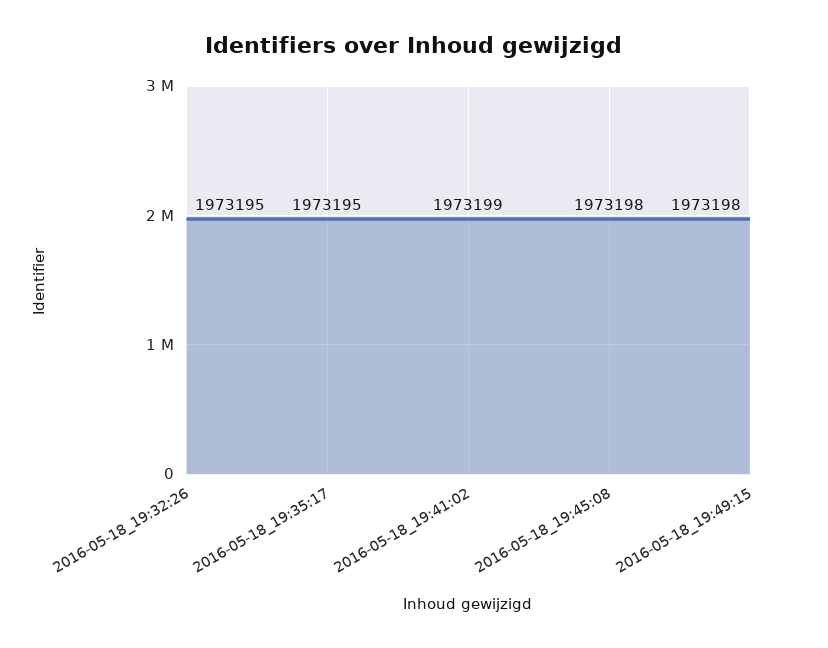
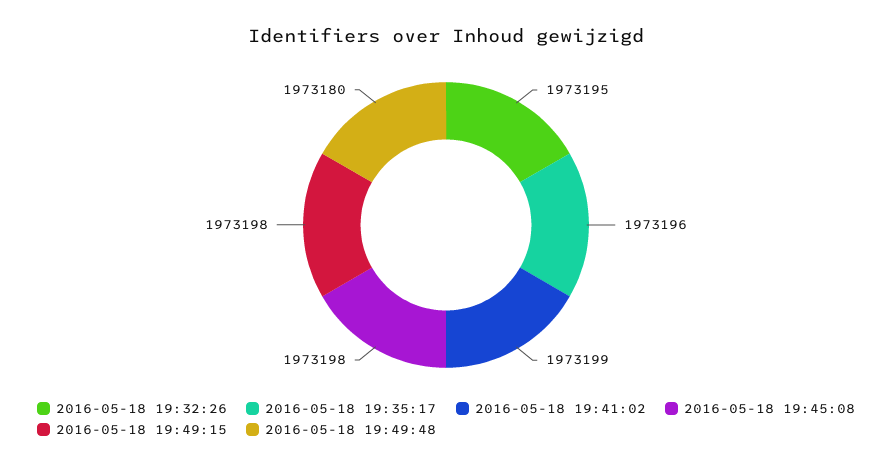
2016-05-18_19:35:17: 1973195 -> 1973196
2016-05-18 19:49:48: none -> 1973180

